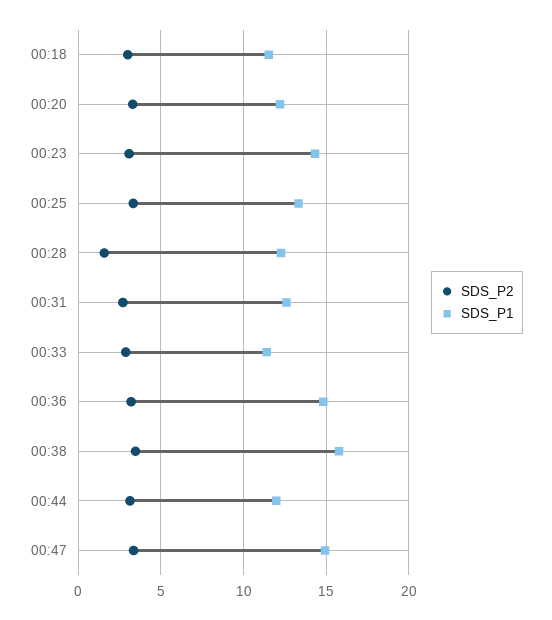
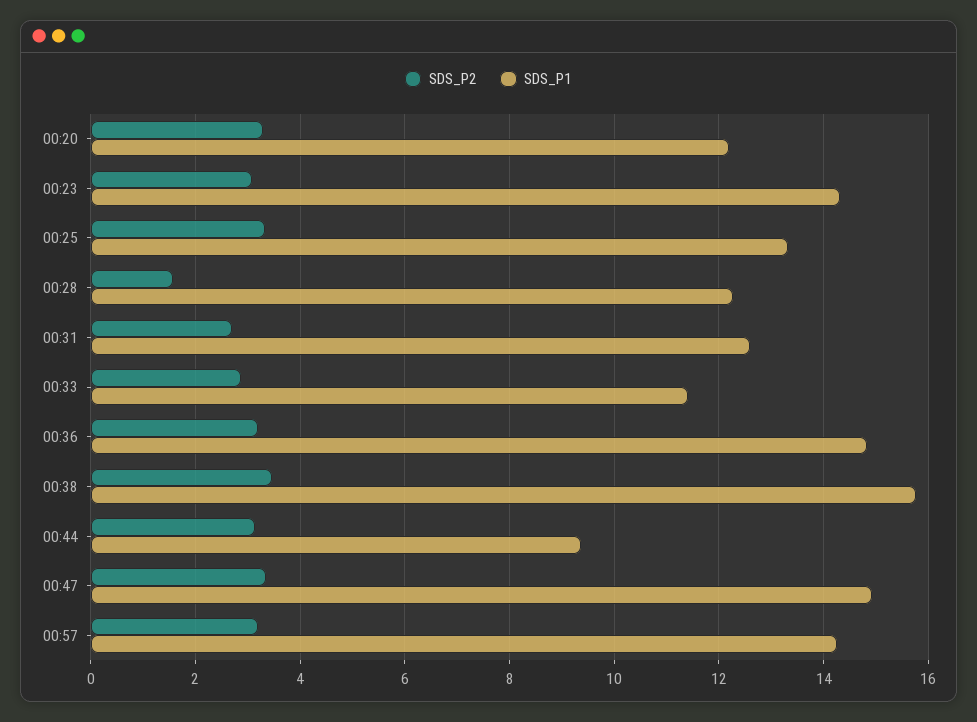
SDS_P2, 00:18: 3 -> none
SDS_P1, 00:18: 11.5 -> none
SDS_P1, 00:44: 12 -> 9.4
SDS_P2, 00:57: none -> 3.2
SDS_P1, 00:57: none -> 14.2

